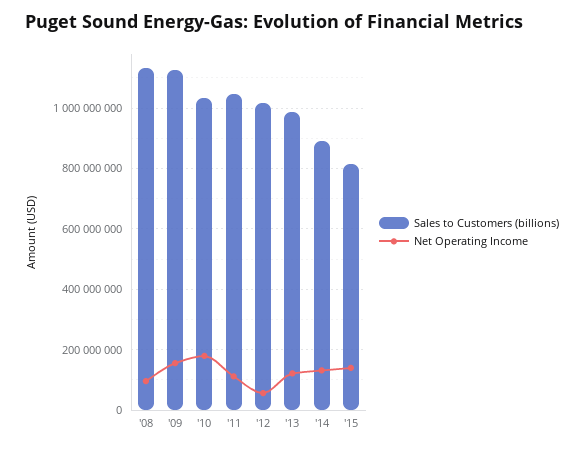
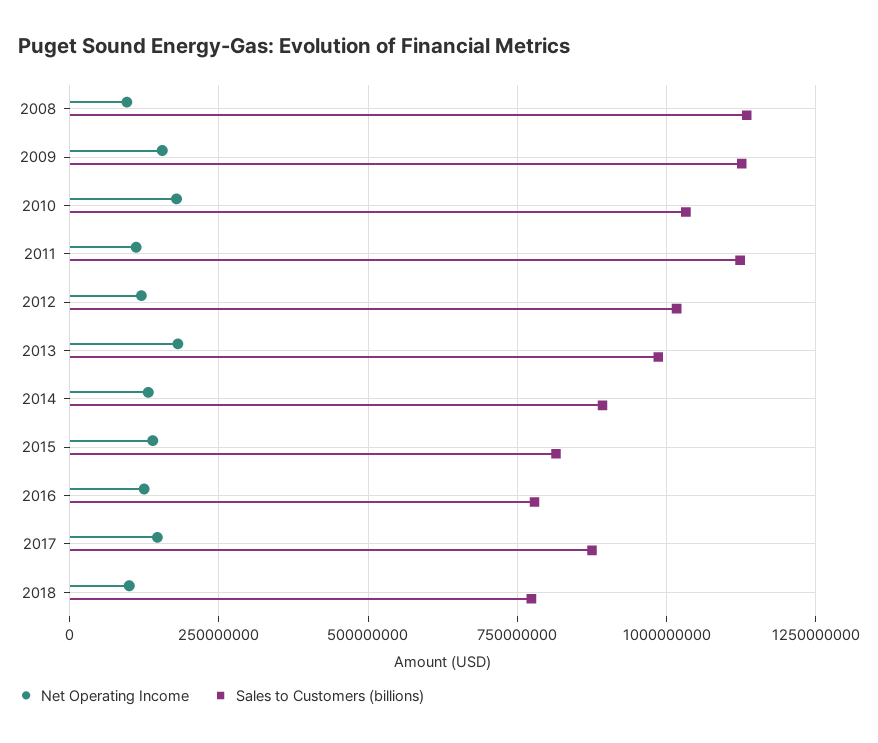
Sales to Customers (billions), '11: 1040000000 -> 1125000000
Net Operating Income, '12: 60000000 -> 125000000
Net Operating Income, '13: 120000000 -> 175000000
Net Operating Income, 2016: none -> 125000000
Sales to Customers (billions), 2016: none -> 775000000
Net Operating Income, 2017: none -> 150000000
Sales to Customers (billions), 2017: none -> 875000000
Net Operating Income, 2018: none -> 100000000
Sales to Customers (billions), 2018: none -> 775000000

